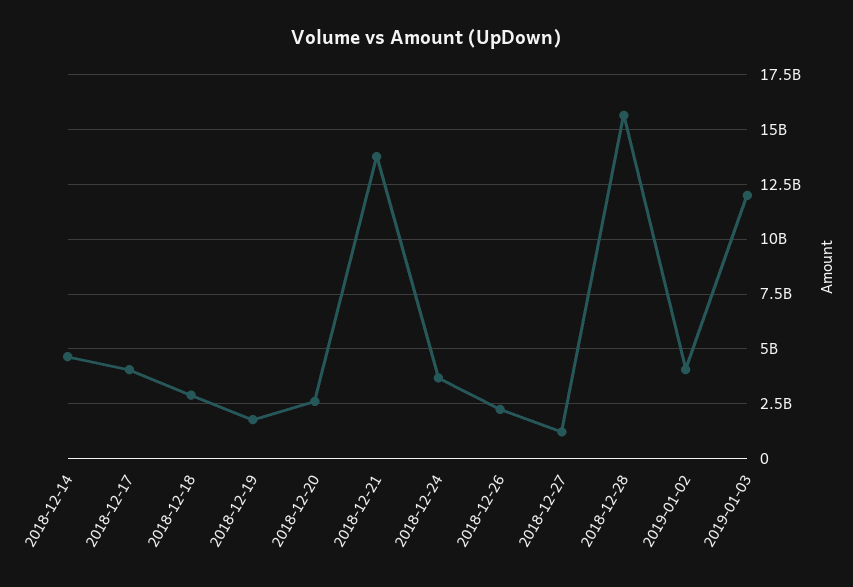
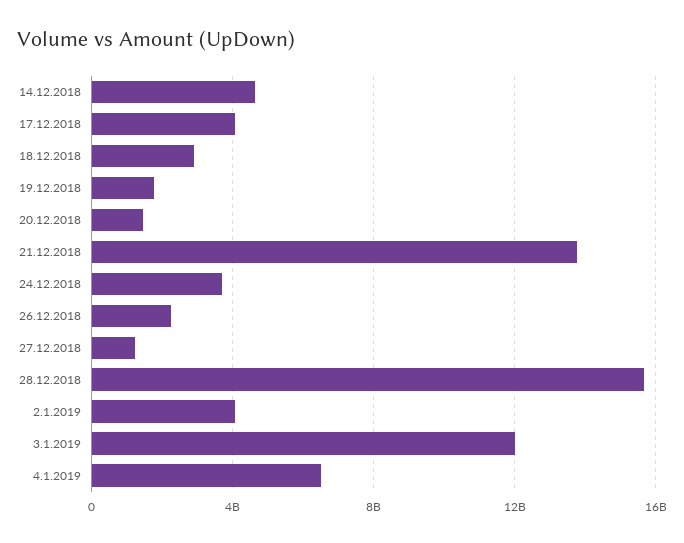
2018-12-20: 2500000000 -> 1500000000
4.1.2019: none -> 6500000000

